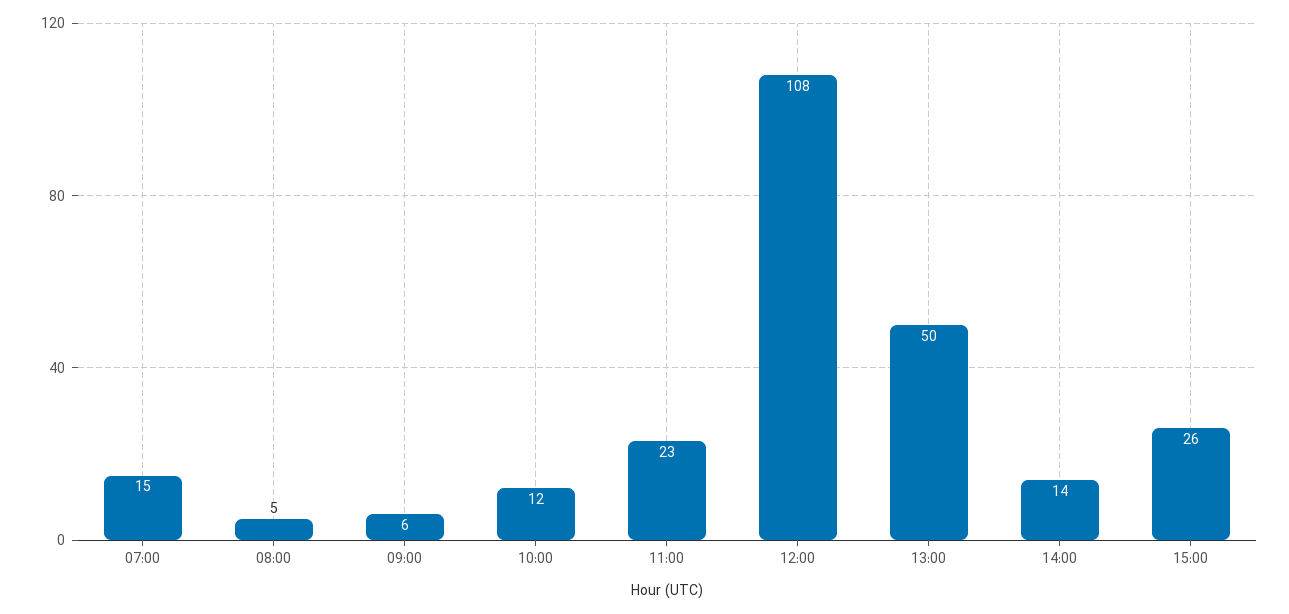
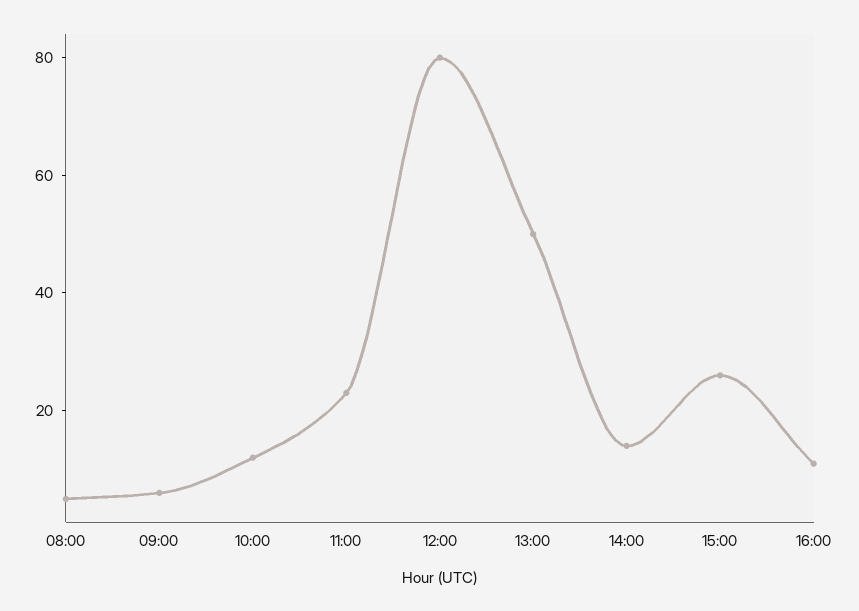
07:00: 15 -> none
12:00: 108 -> 80
16:00: none -> 10

